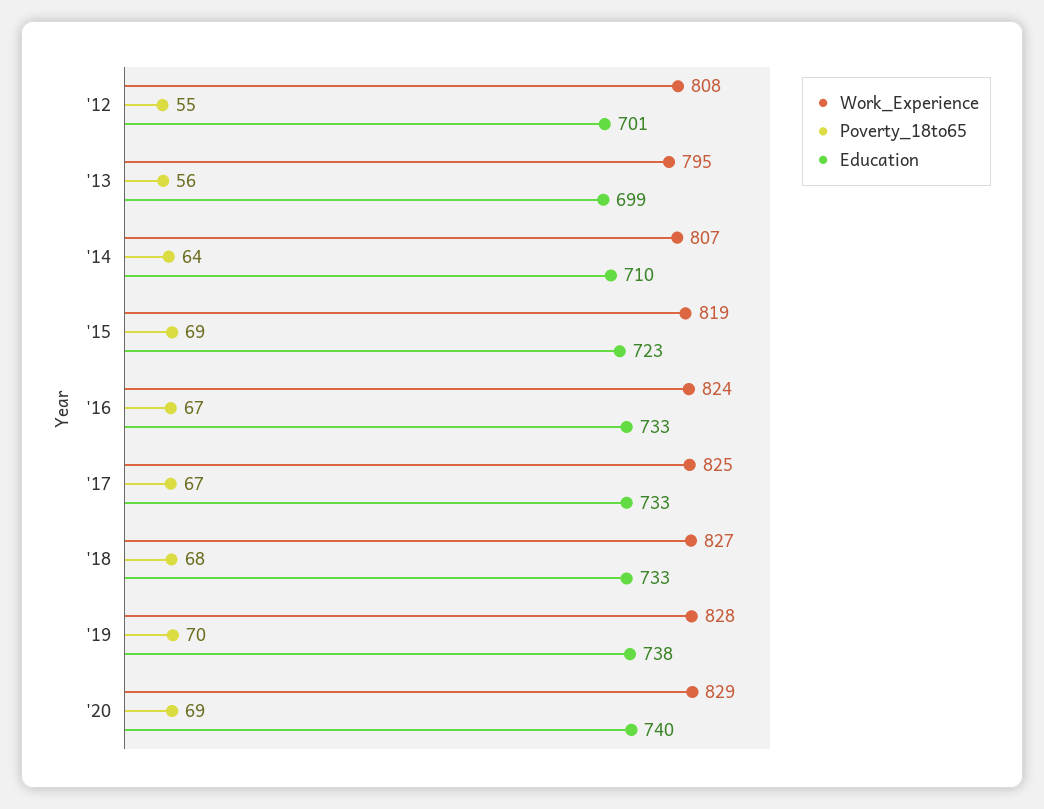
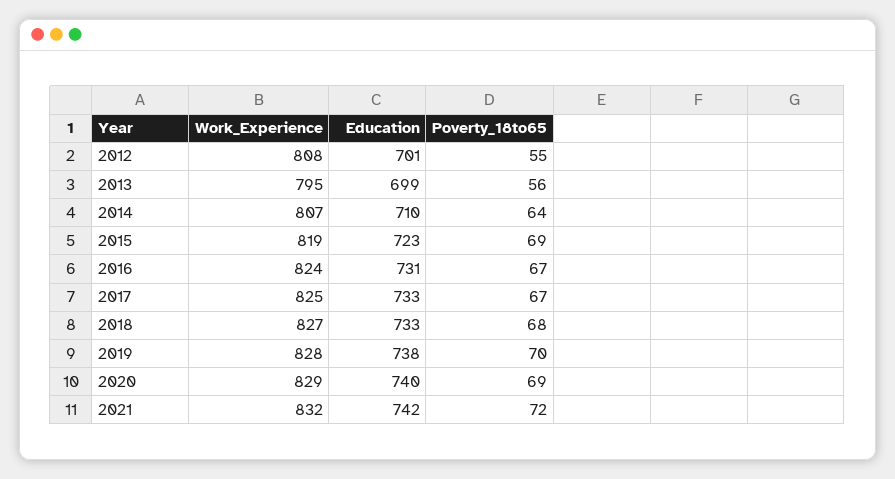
Education, '16: 733 -> 731
Work_Experience, 2021: none -> 832
Education, 2021: none -> 742
Poverty_18to65, 2021: none -> 72

